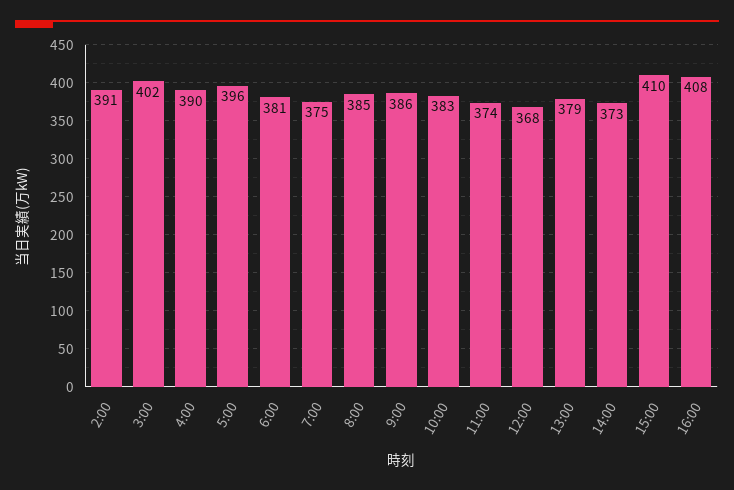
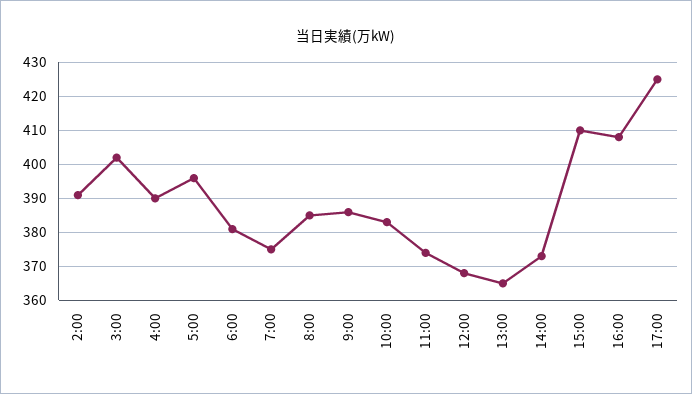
13:00: 379 -> 365
17:00: none -> 425

